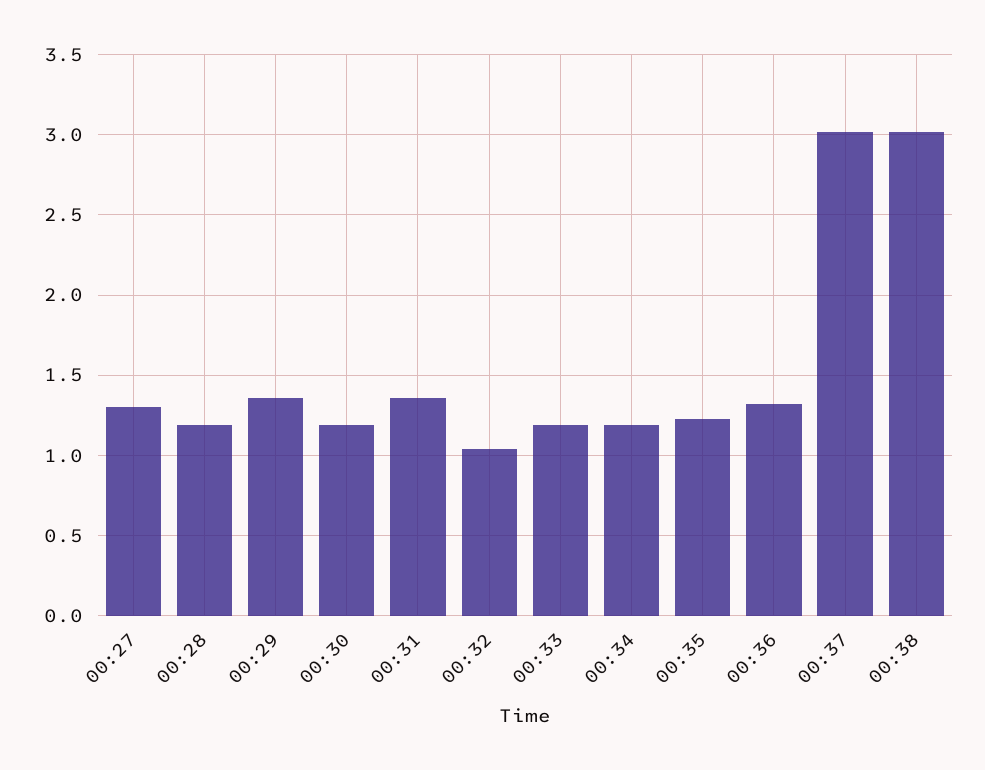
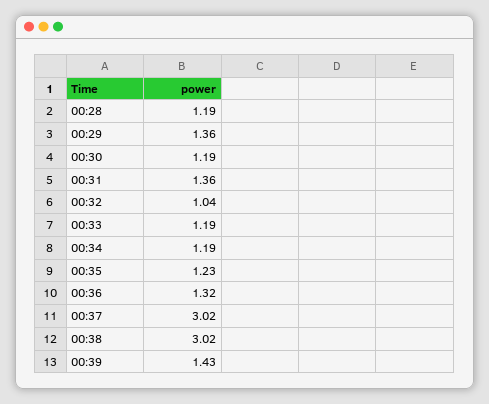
00:27: 1.3 -> none
00:39: none -> 1.43

